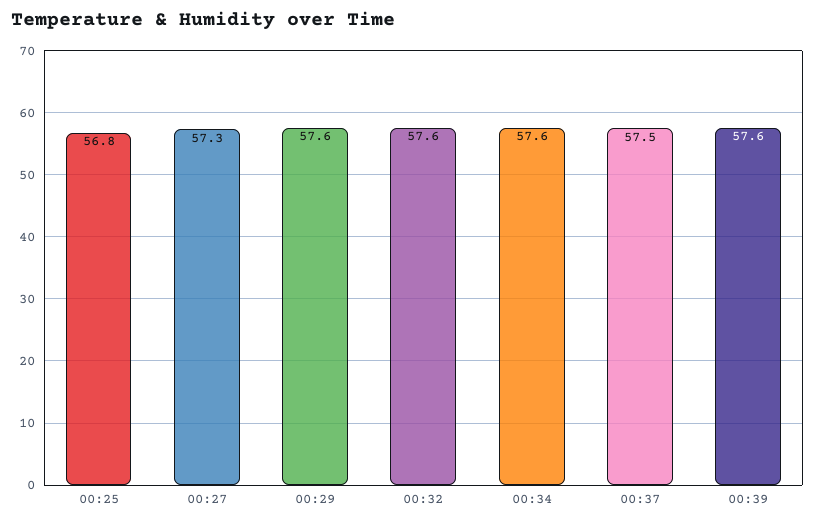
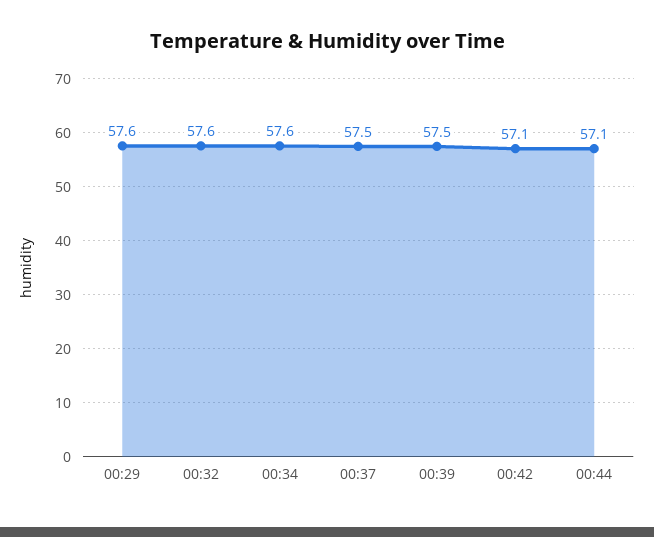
00:25: 56.8 -> none
00:27: 57.3 -> none
00:39: 57.6 -> 57.5
00:42: none -> 57.1
00:44: none -> 57.1

